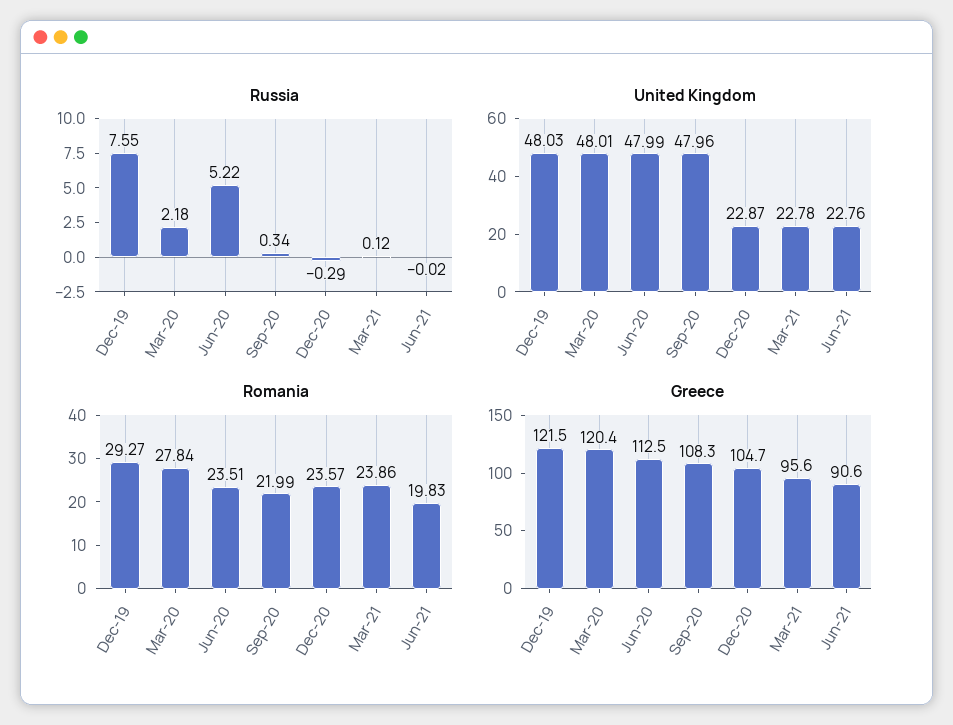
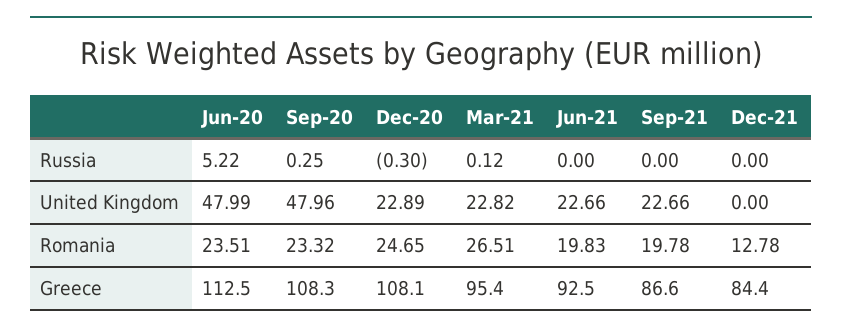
Russia, Dec-19: 7.55 -> none
Russia, Mar-20: 2.18 -> none
Russia, Sep-20: 0.34 -> 0.25
Russia, Dec-20: -0.29 -> -0.3
Russia, Jun-21: -0.02 -> 0
United Kingdom, Dec-19: 48.03 -> none
United Kingdom, Mar-20: 48.01 -> none
United Kingdom, Dec-20: 22.87 -> 22.89
United Kingdom, Mar-21: 22.78 -> 22.82
United Kingdom, Jun-21: 22.76 -> 22.66
Romania, Dec-19: 29.27 -> none
Romania, Mar-20: 27.84 -> none
Romania, Sep-20: 21.99 -> 23.32
Romania, Dec-20: 23.57 -> 24.65
Romania, Mar-21: 23.86 -> 26.51
Greece, Dec-19: 121.5 -> none
Greece, Mar-20: 120.4 -> none
Greece, Dec-20: 104.7 -> 108.1
Greece, Mar-21: 95.6 -> 95.4
Greece, Jun-21: 90.6 -> 92.5
Russia, Sep-21: none -> 0
Russia, Dec-21: none -> 0
United Kingdom, Sep-21: none -> 22.66
United Kingdom, Dec-21: none -> 0
Romania, Sep-21: none -> 19.78
Romania, Dec-21: none -> 12.78
Greece, Sep-21: none -> 86.6
Greece, Dec-21: none -> 84.4

